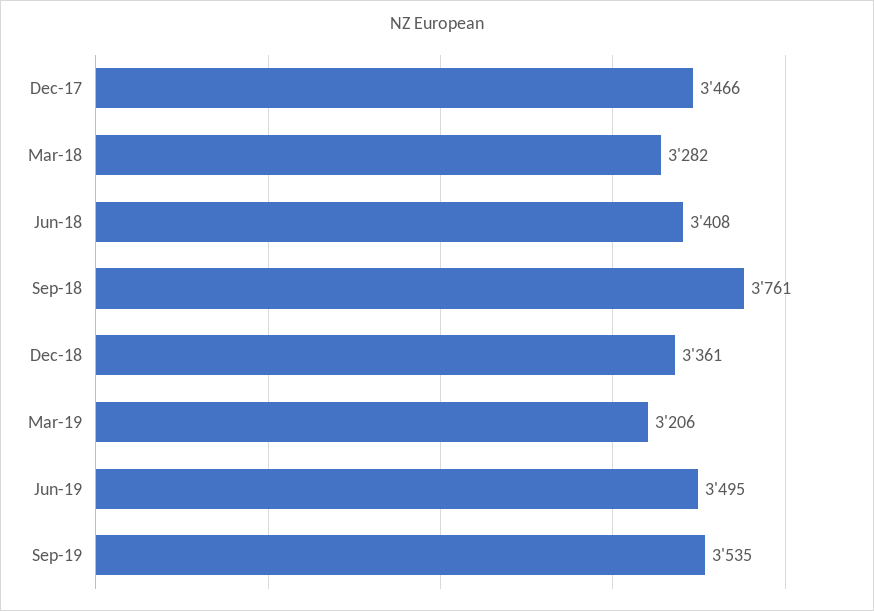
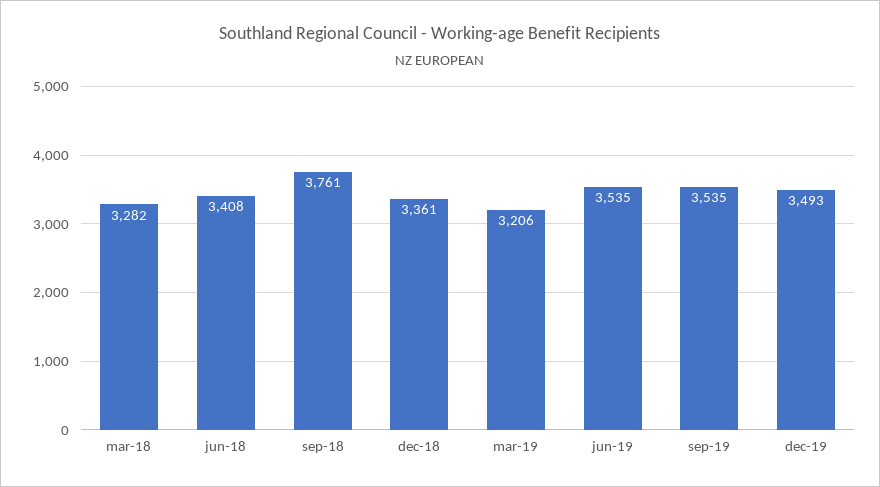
Dec-17: 3466 -> none
Jun-19: 3495 -> 3535
dec-19: none -> 3493

